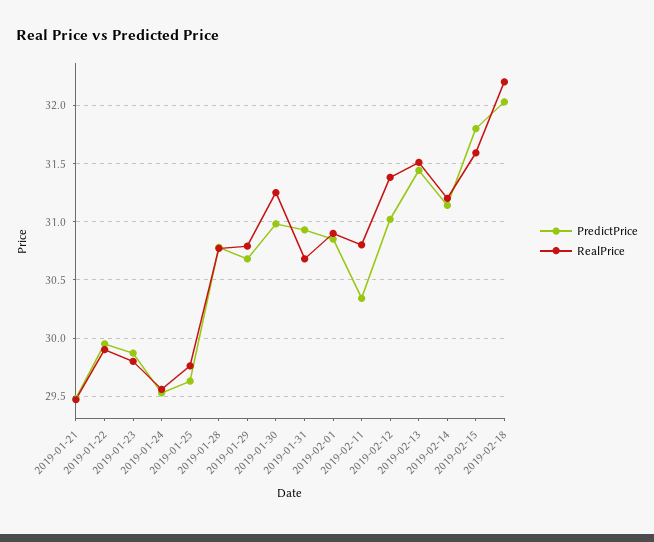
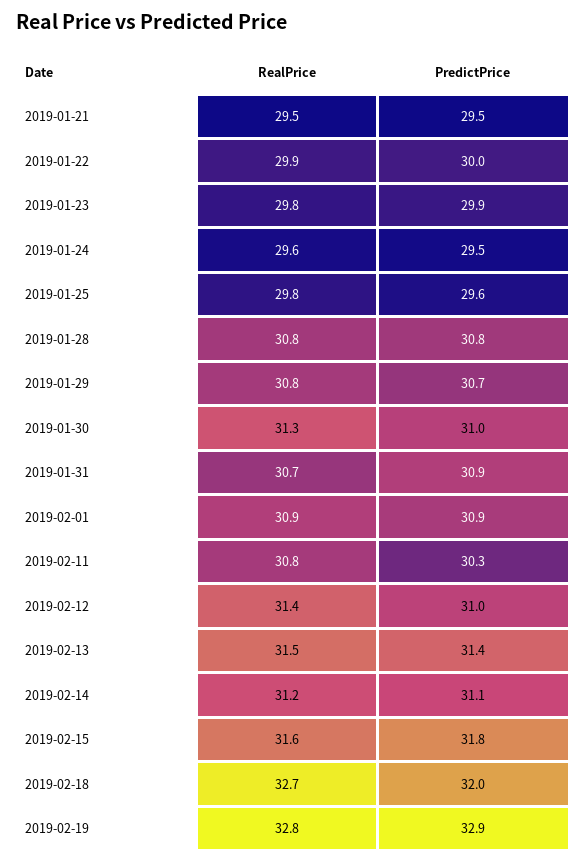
RealPrice, 2019-02-18: 32.2 -> 32.7
RealPrice, 2019-02-19: none -> 32.8
PredictPrice, 2019-02-19: none -> 32.9

